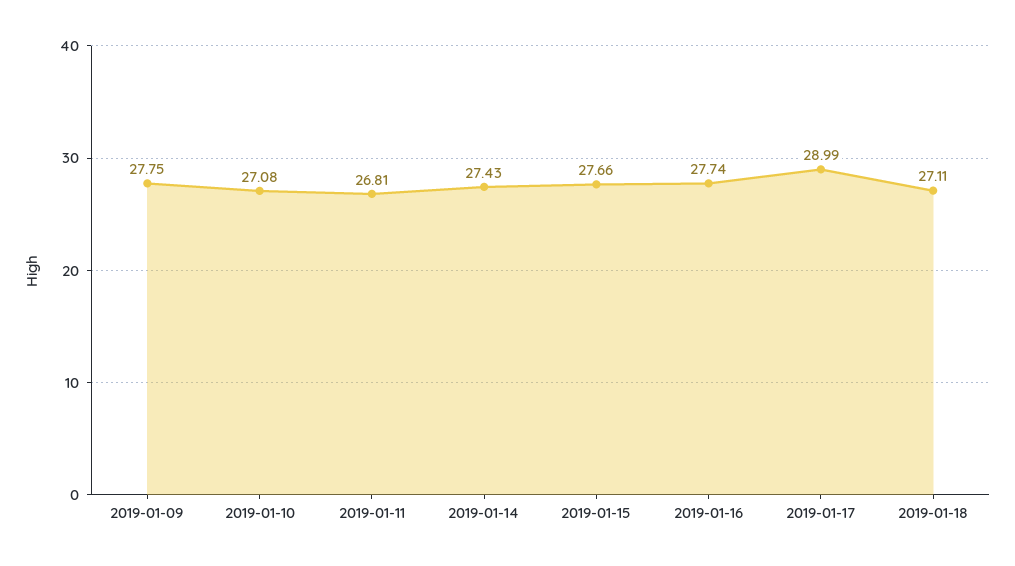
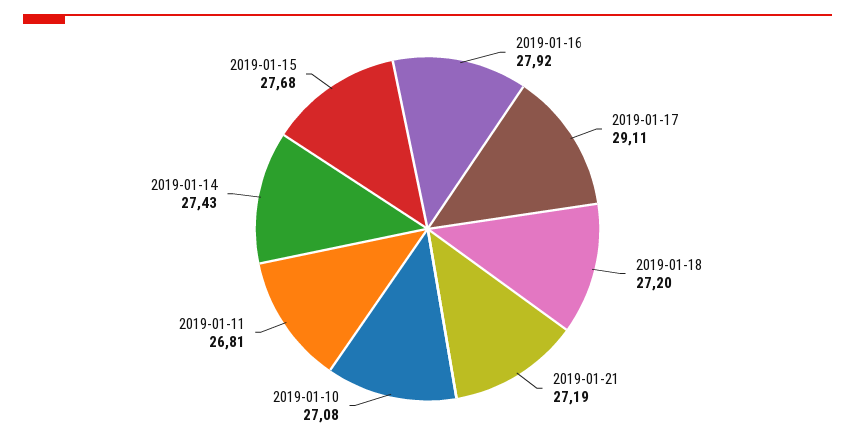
2019-01-09: 27.75 -> none
2019-01-15: 27.66 -> 27.68
2019-01-16: 27.74 -> 27.92
2019-01-17: 28.99 -> 29.11
2019-01-18: 27.11 -> 27.2
2019-01-21: none -> 27.19

